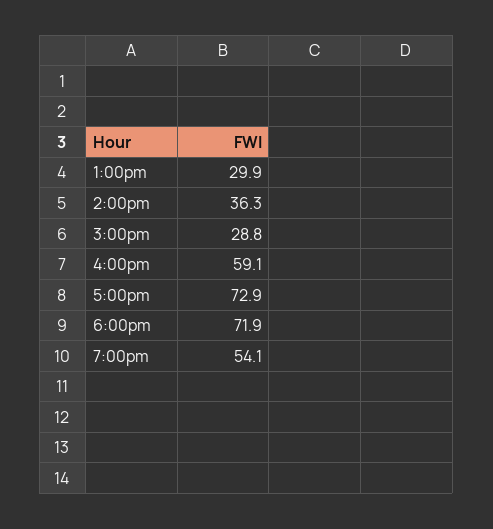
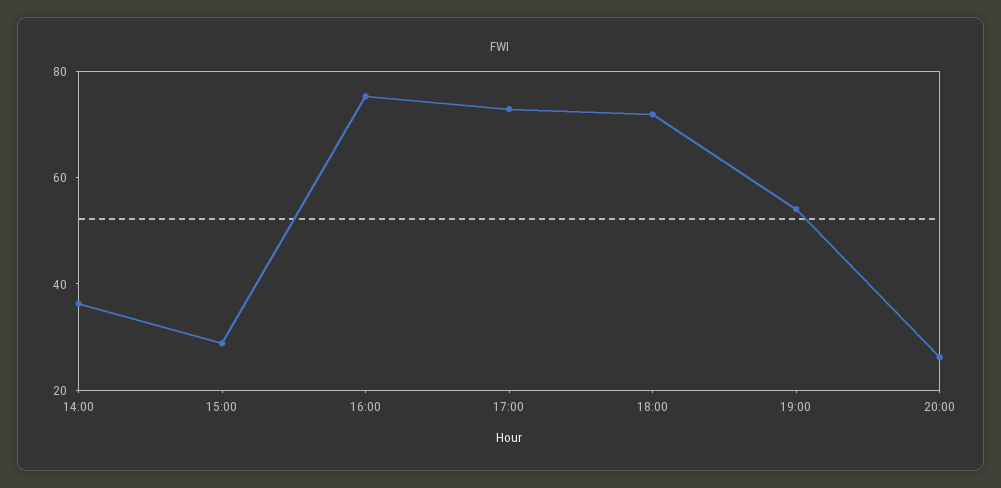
1:00pm: 29.9 -> none
4:00pm: 59.1 -> 75
20:00: none -> 25

